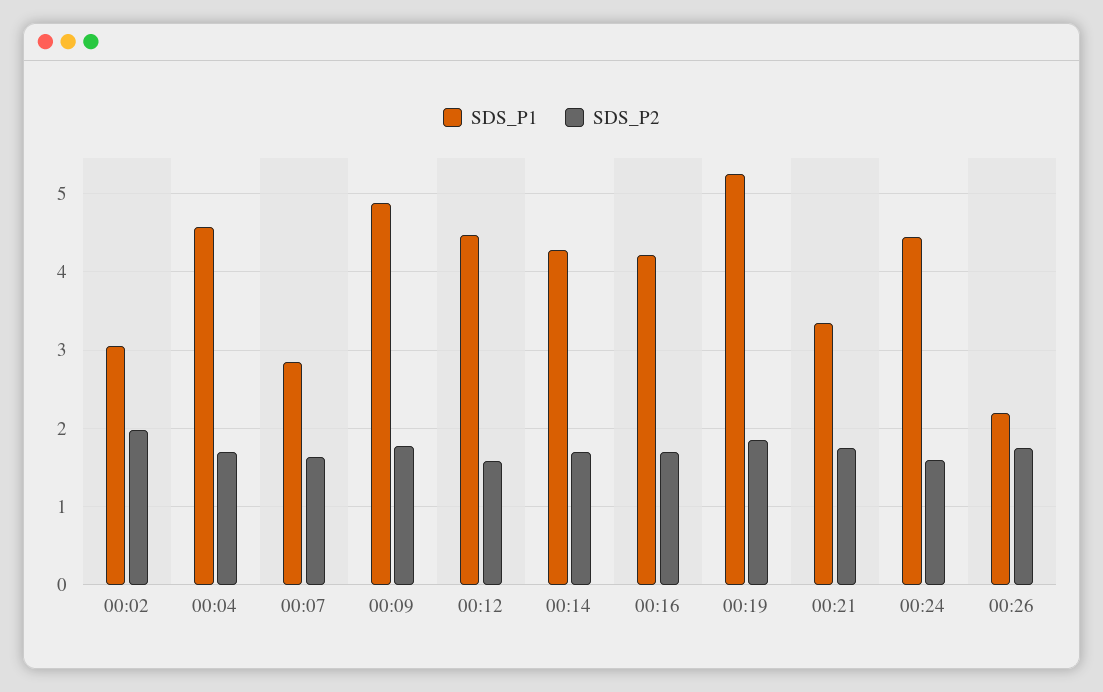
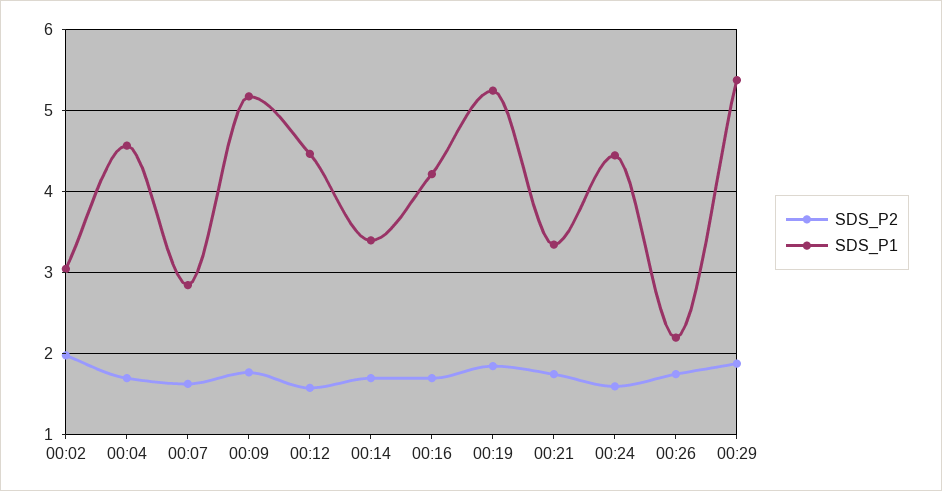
SDS_P1, 00:09: 4.9 -> 5.2
SDS_P1, 00:14: 4.3 -> 3.4
SDS_P2, 00:29: none -> 1.9
SDS_P1, 00:29: none -> 5.4

